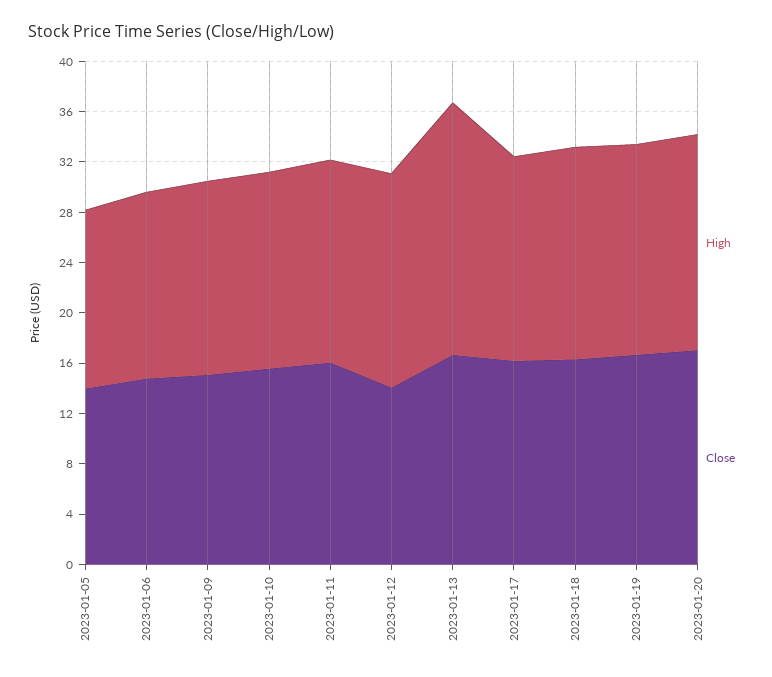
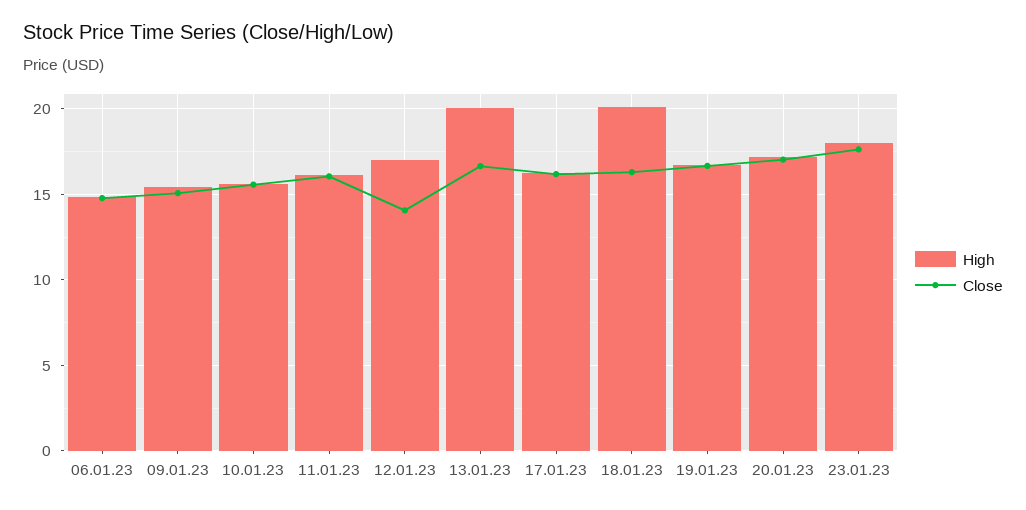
High, 2023-01-05: 14 -> none
Close, 2023-01-05: 14 -> none
High, 2023-01-18: 17 -> 20
High, 23.01.23: none -> 18
Close, 23.01.23: none -> 17.5

